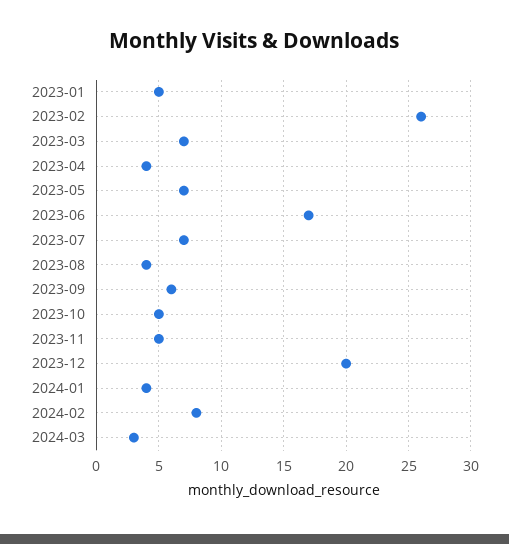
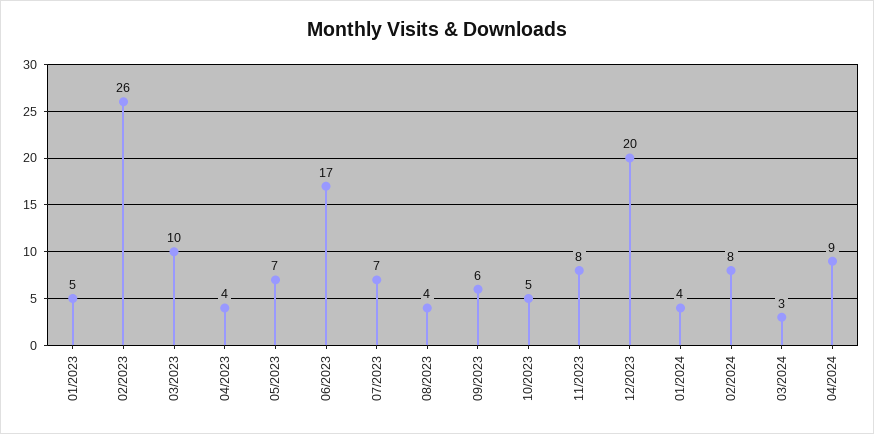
2023-03: 7 -> 10
2023-11: 5 -> 8
04/2024: none -> 9

